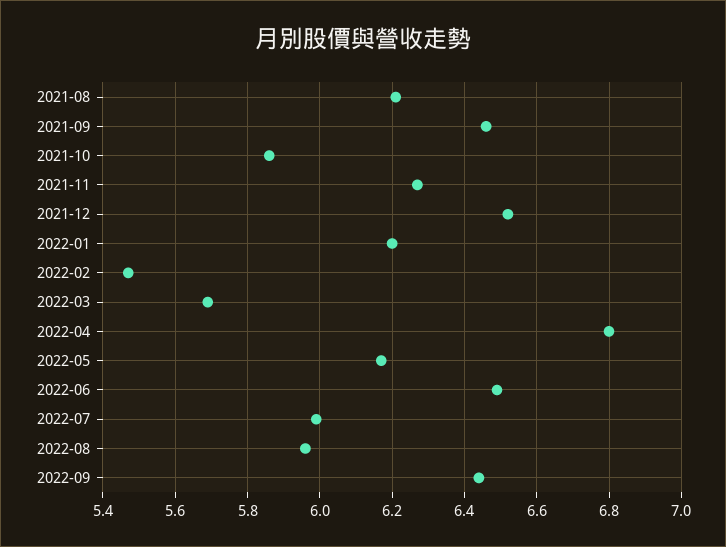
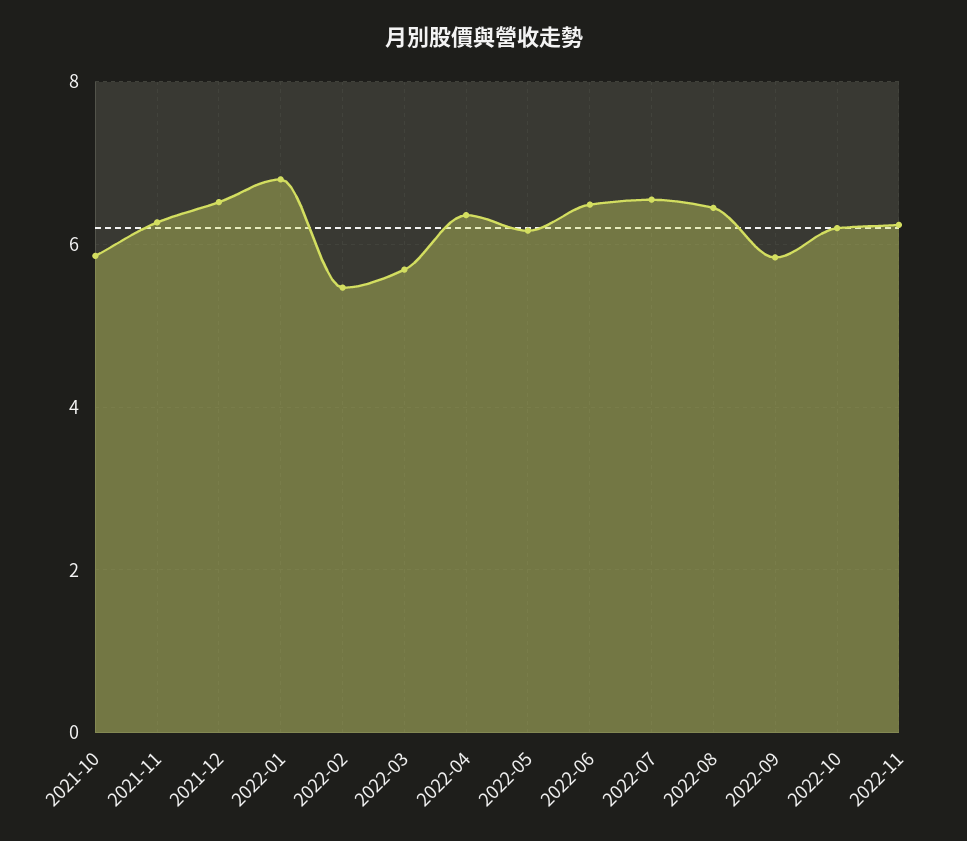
2021-08: 6.2 -> none
2021-09: 6.45 -> none
2022-01: 6.2 -> 6.8
2022-04: 6.8 -> 6.4
2022-07: 6 -> 6.6
2022-08: 5.95 -> 6.4
2022-09: 6.45 -> 5.8
2022-10: none -> 6.2
2022-11: none -> 6.2

